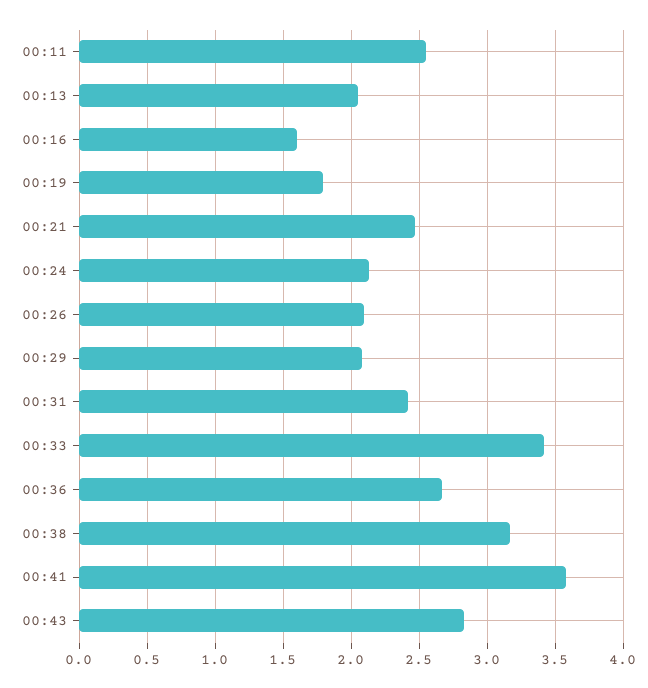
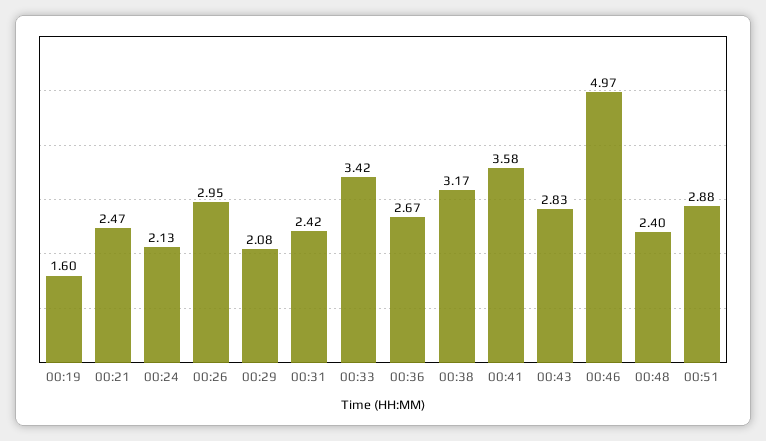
00:11: 2.55 -> none
00:13: 2.05 -> none
00:16: 1.6 -> none
00:19: 1.8 -> 1.6
00:26: 2.1 -> 2.95
00:46: none -> 4.97
00:48: none -> 2.4
00:51: none -> 2.88

